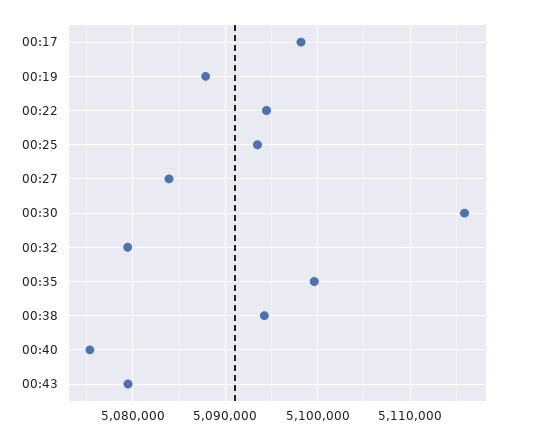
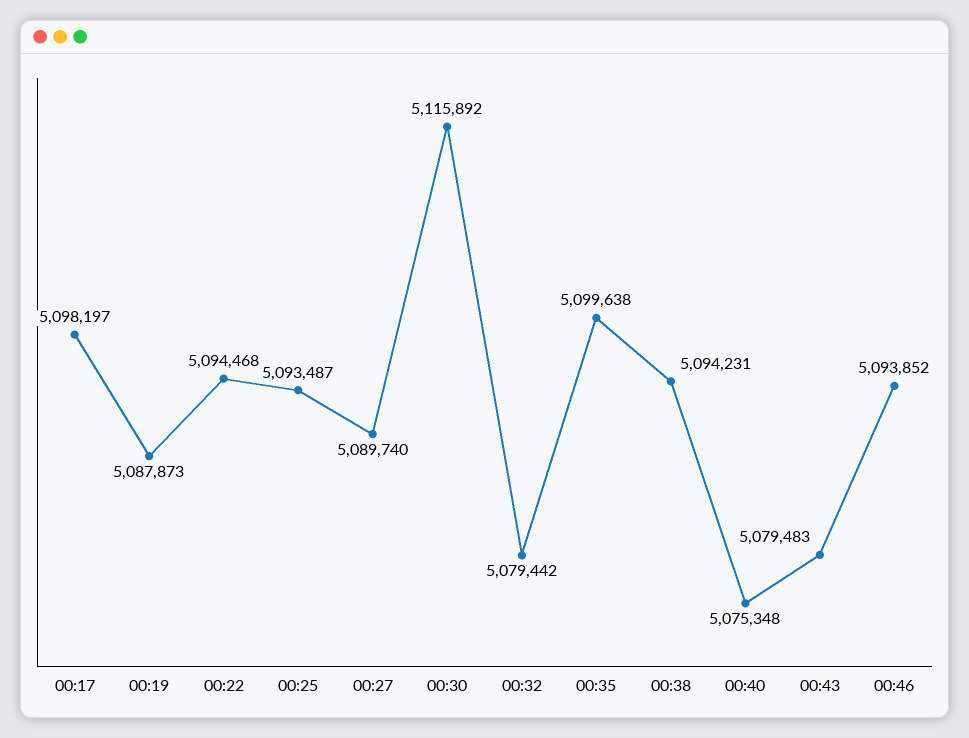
00:27: 5084000 -> 5089740
00:46: none -> 5093852

